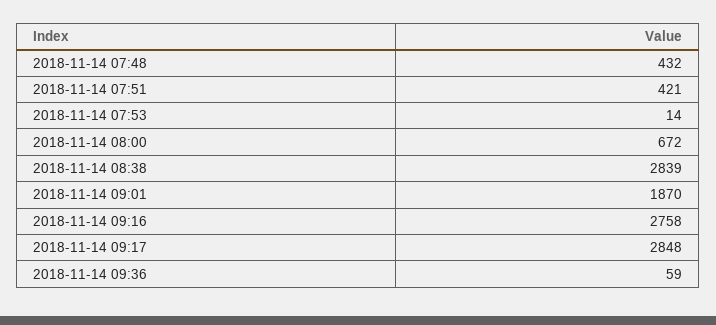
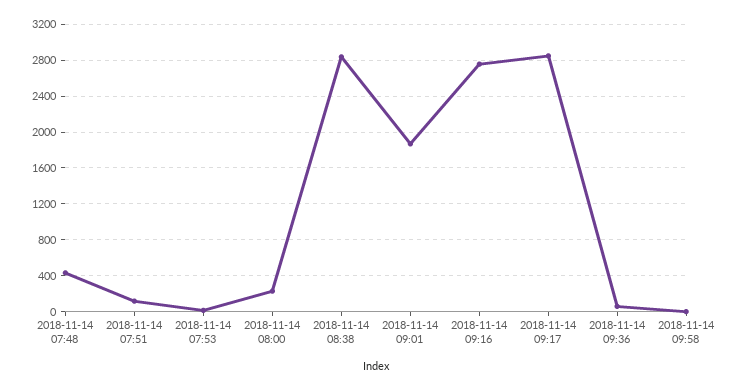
2018-11-14 07:51: 421 -> 100
2018-11-14 08:00: 672 -> 200
2018-11-14 09:58: none -> 0

